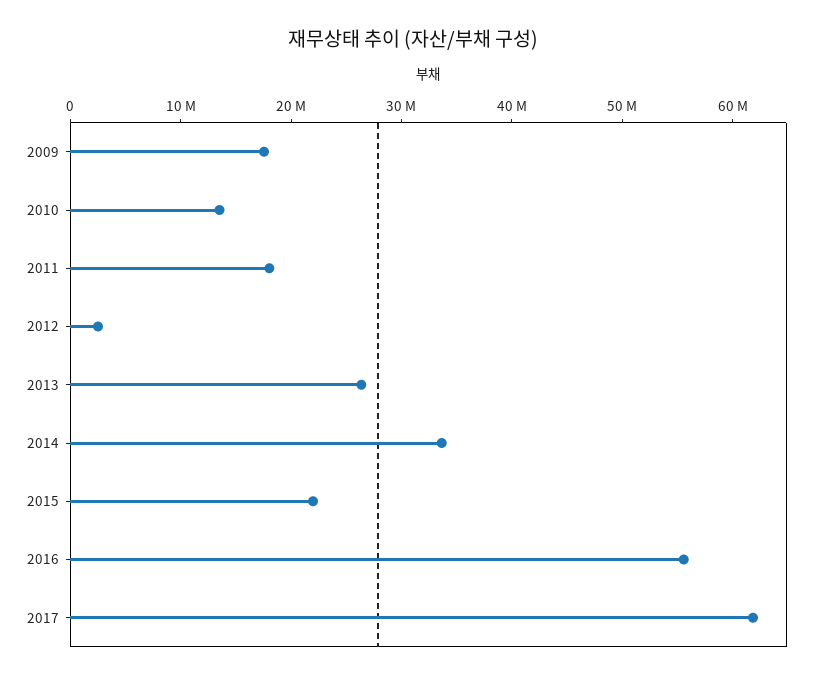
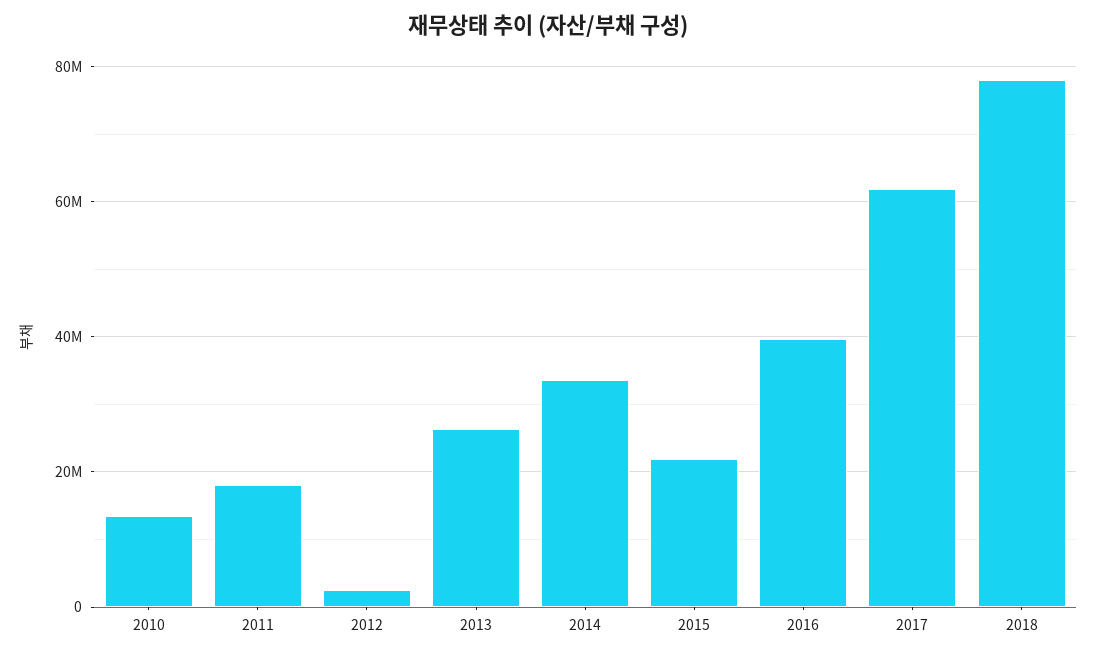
2009: 18000000 -> none
2016: 56000000 -> 40000000
2018: none -> 78000000

